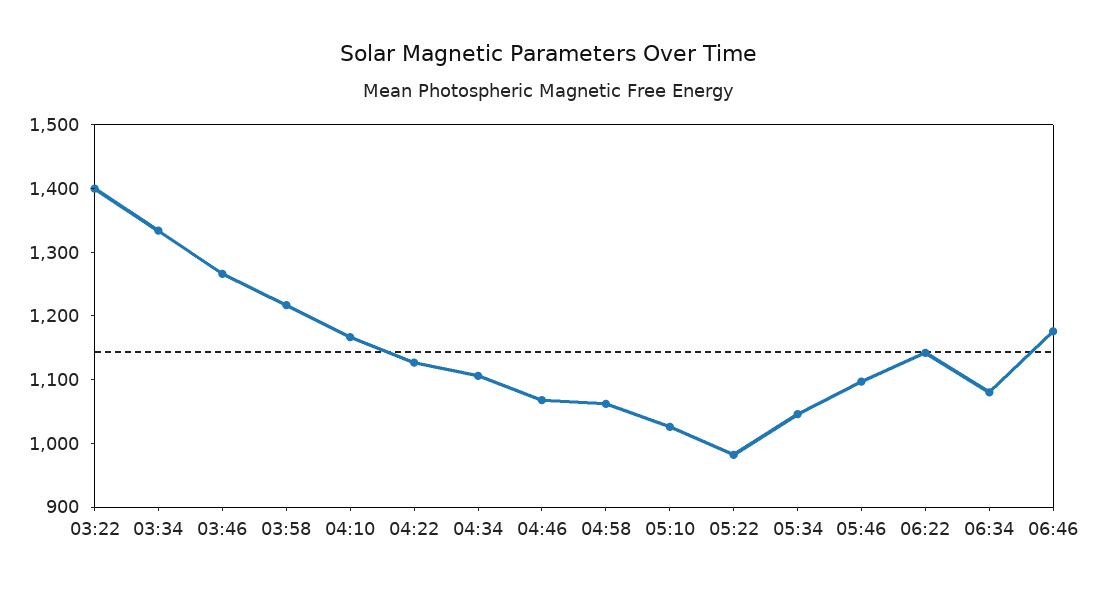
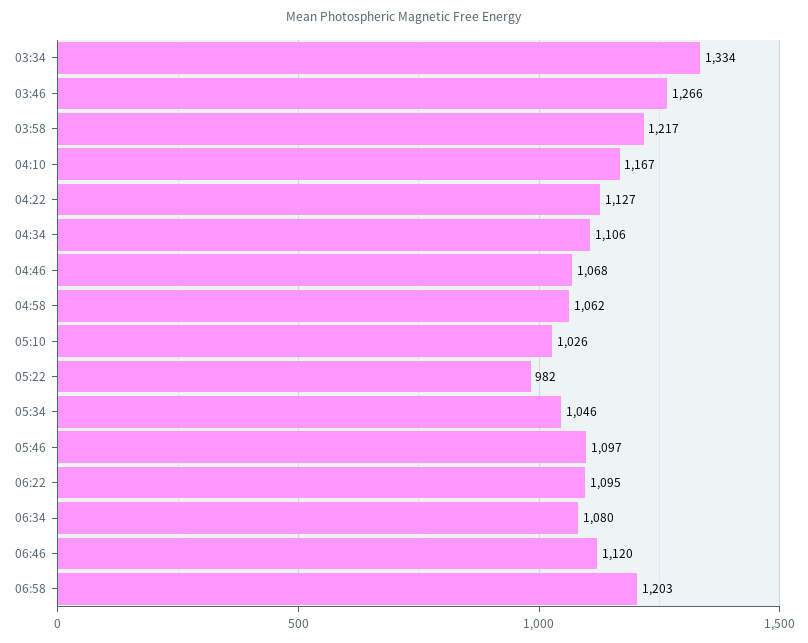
03:22: 1400 -> none
06:22: 1140 -> 1095
06:46: 1180 -> 1120
06:58: none -> 1203

